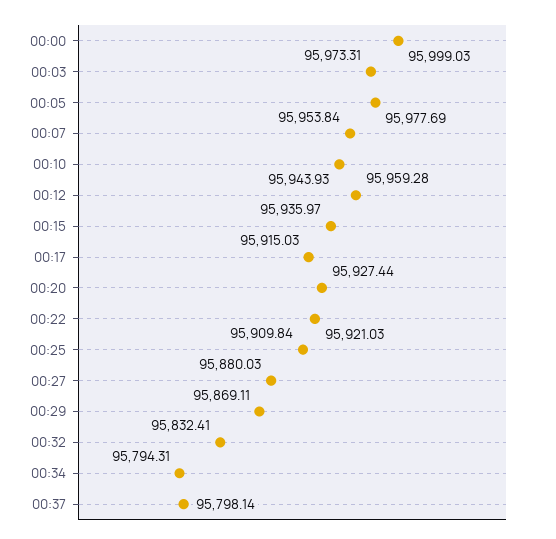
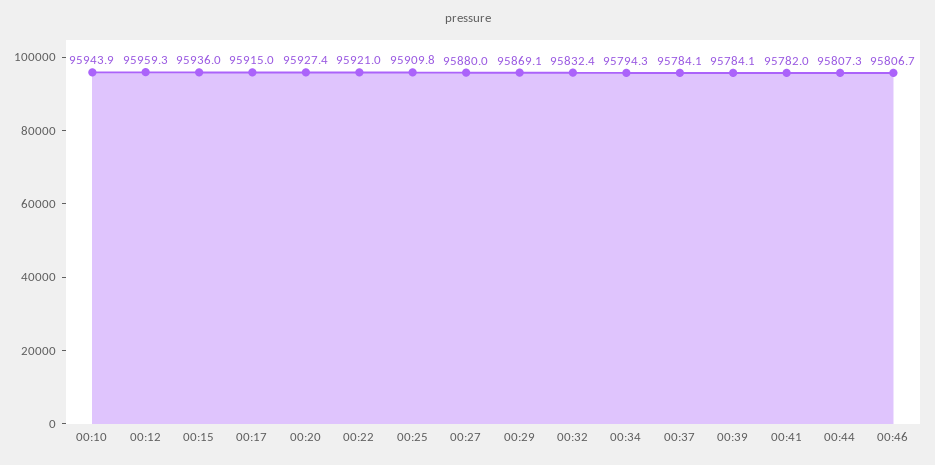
00:00: 95999.03 -> none
00:03: 95973.31 -> none
00:05: 95977.69 -> none
00:07: 95953.84 -> none
00:37: 95798.14 -> 95784.1
00:39: none -> 95784.1
00:41: none -> 95782
00:44: none -> 95807.3
00:46: none -> 95806.7

